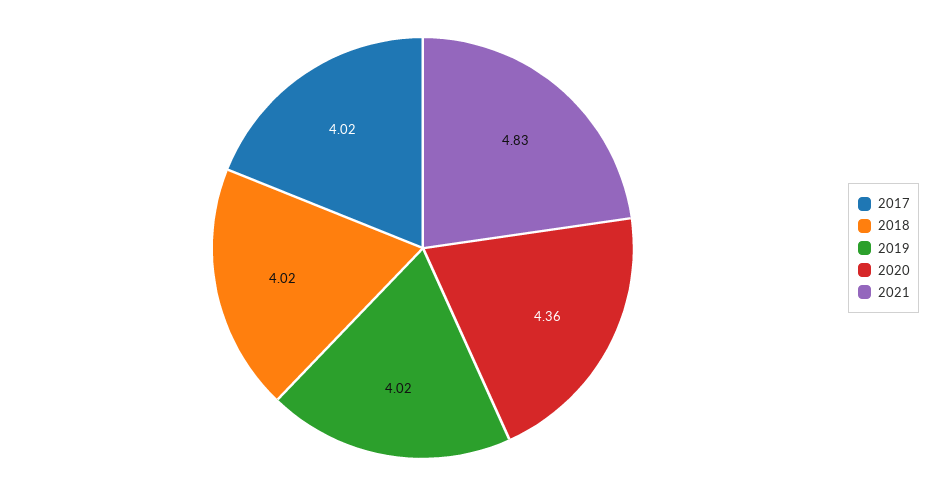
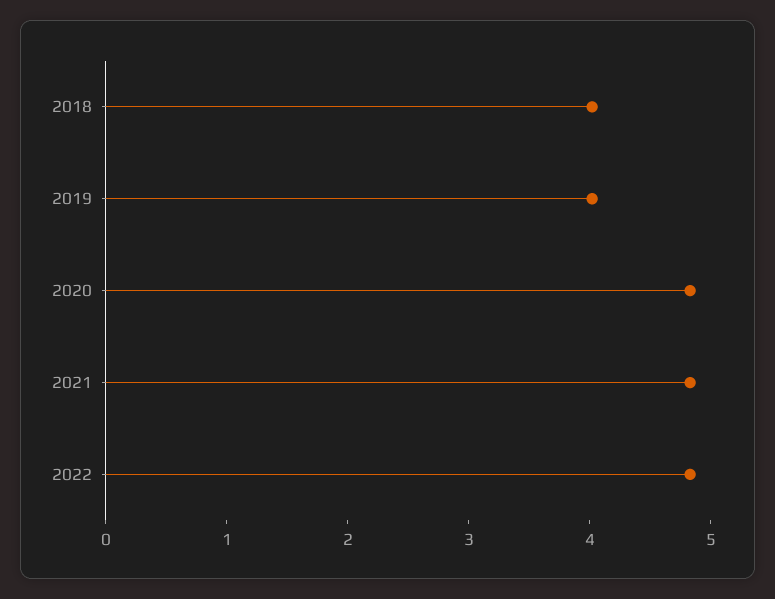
2017: 4.02 -> none
2020: 4.36 -> 4.8
2022: none -> 4.8

